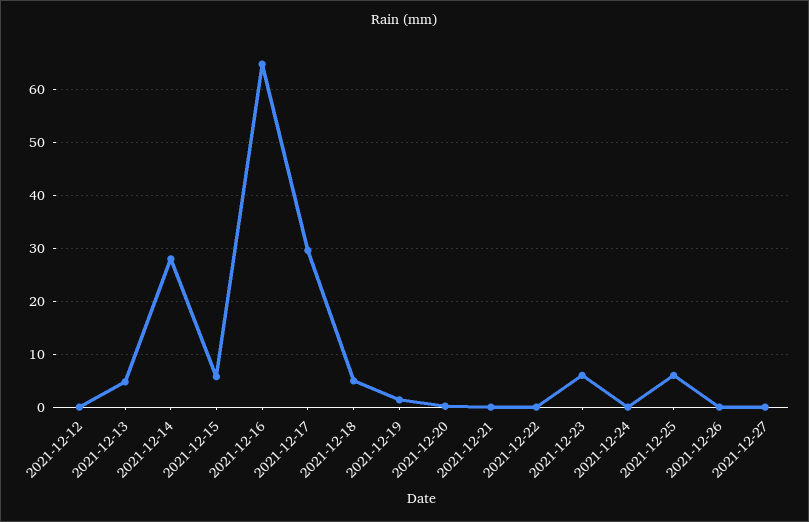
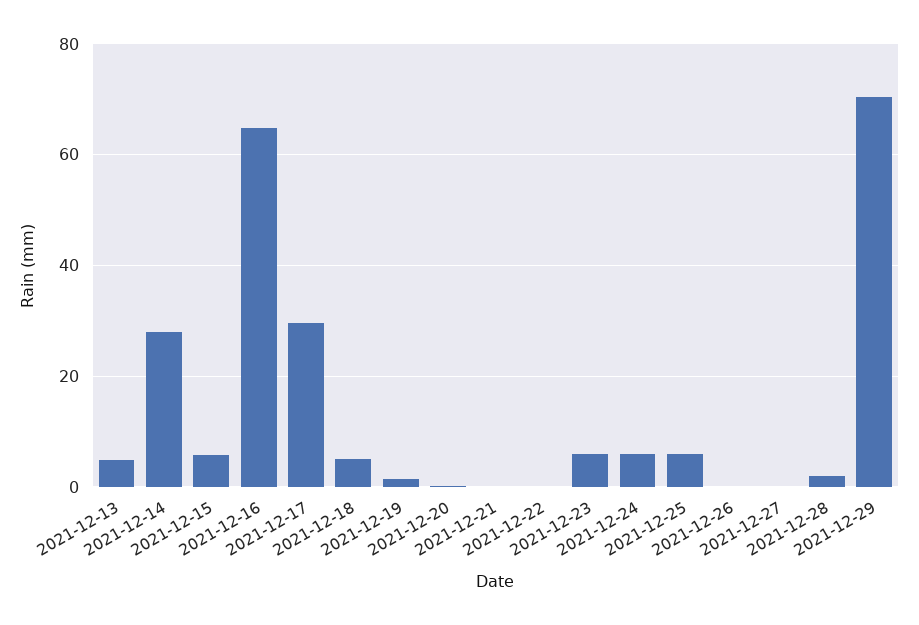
2021-12-12: 0 -> none
2021-12-24: 0 -> 6
2021-12-28: none -> 2
2021-12-29: none -> 70

